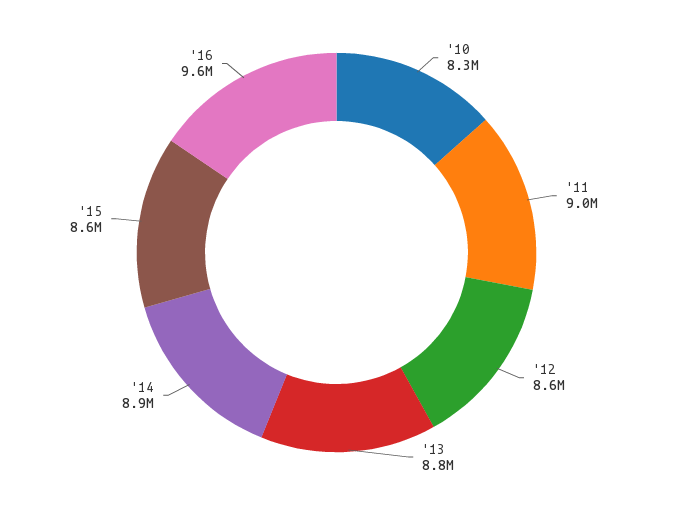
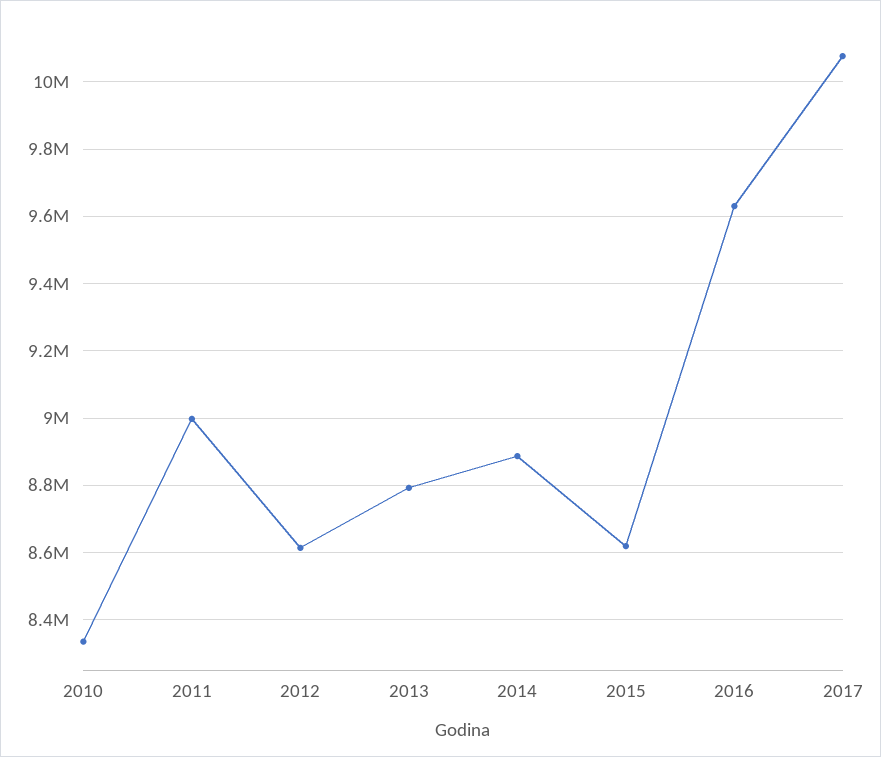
2017: none -> 10080000

